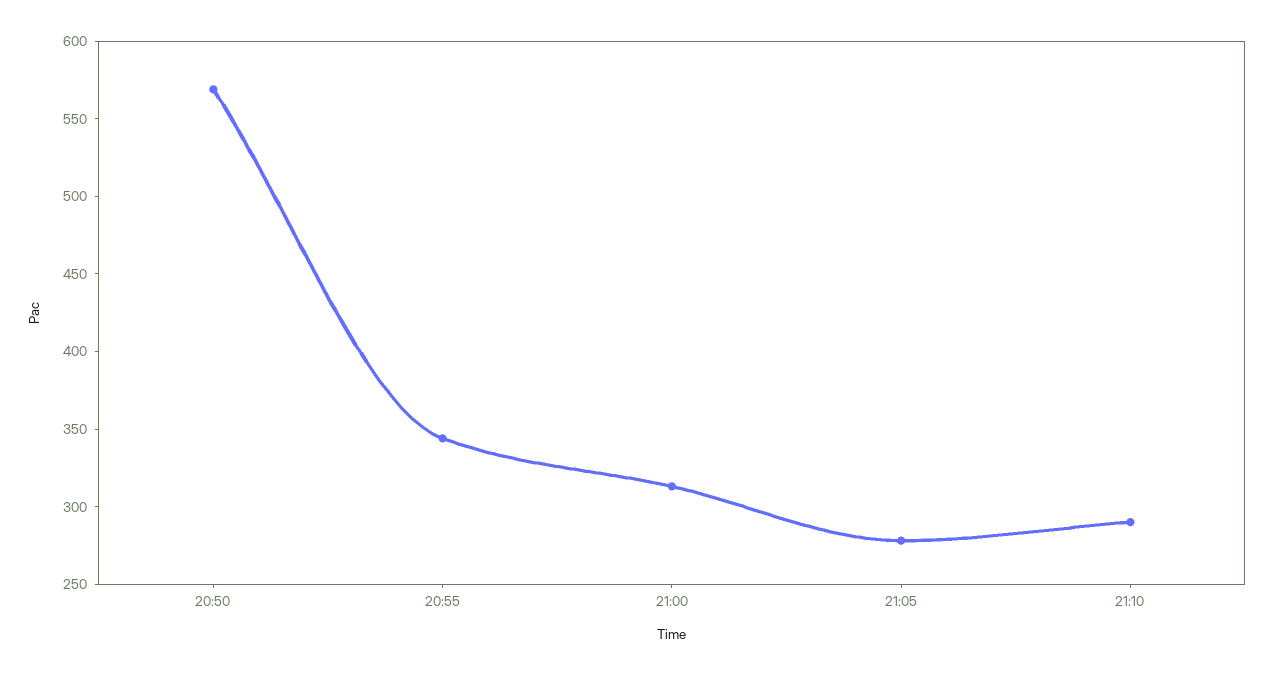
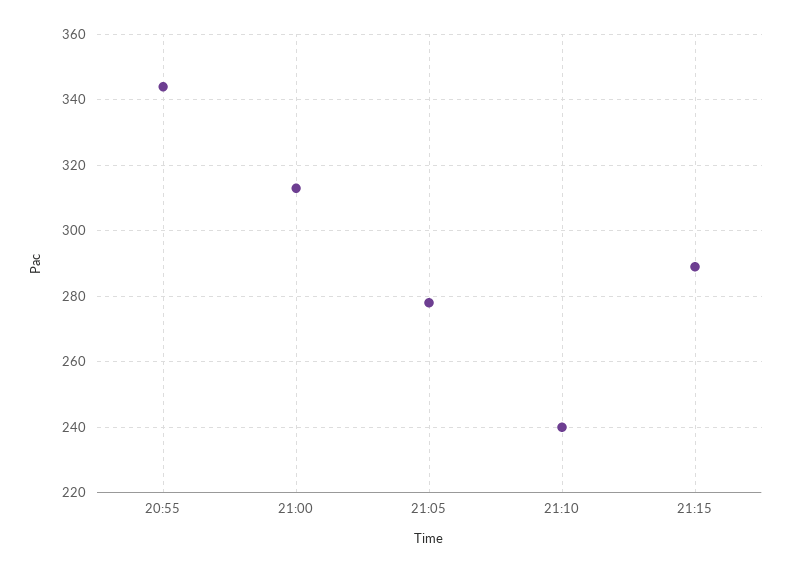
20:50: 570 -> none
21:10: 290 -> 240
21:15: none -> 290

